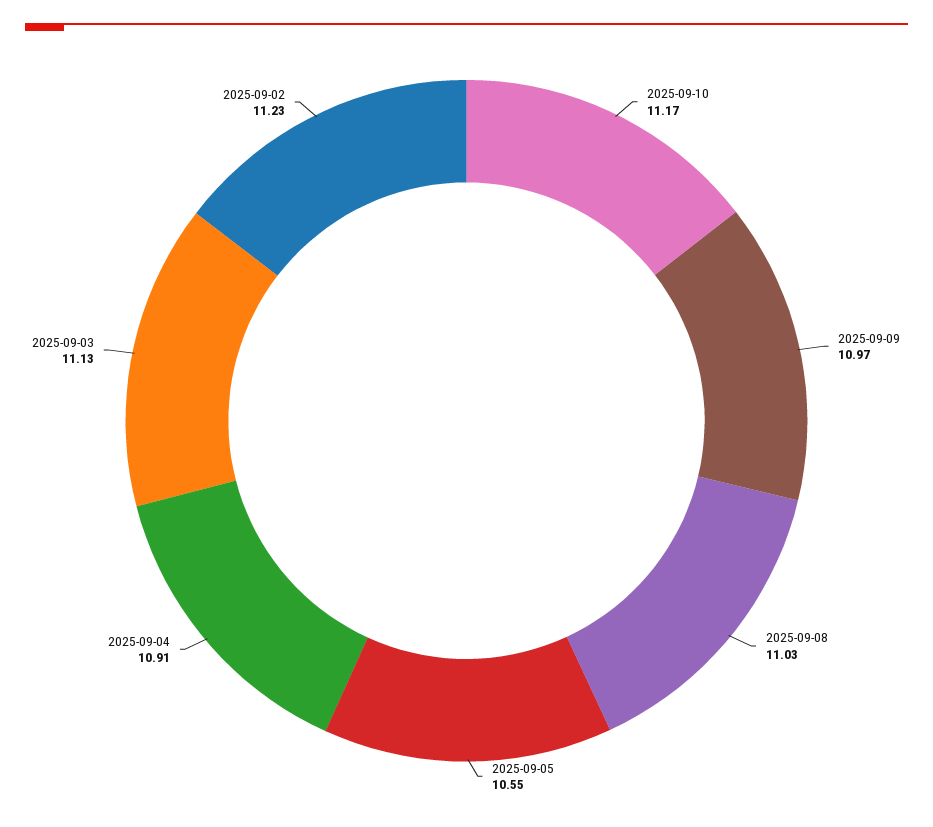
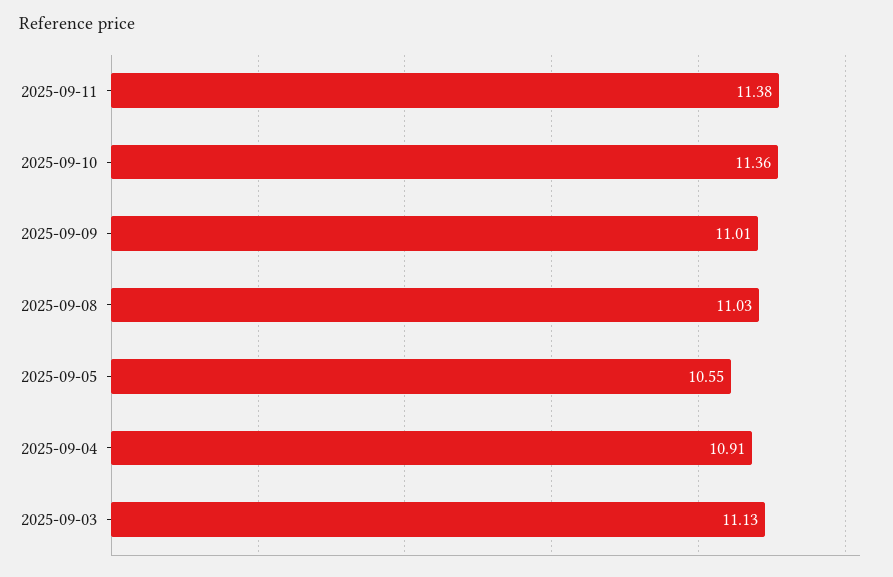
2025-09-10: 11.17 -> 11.36
2025-09-09: 10.97 -> 11.01
2025-09-02: 11.23 -> none
2025-09-11: none -> 11.38

